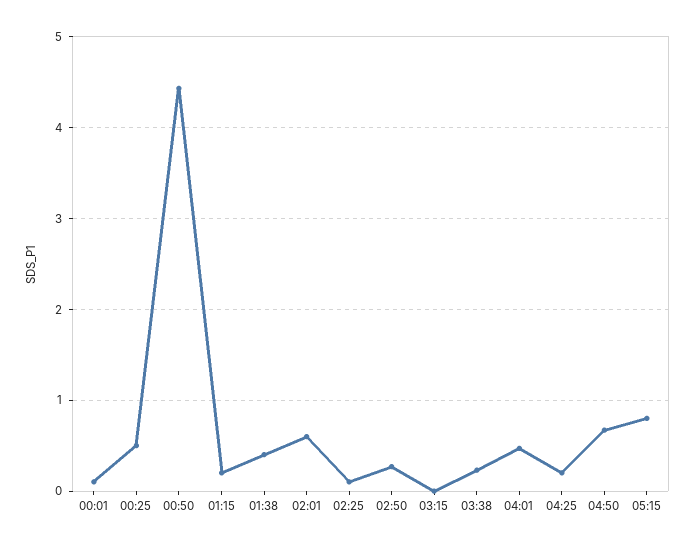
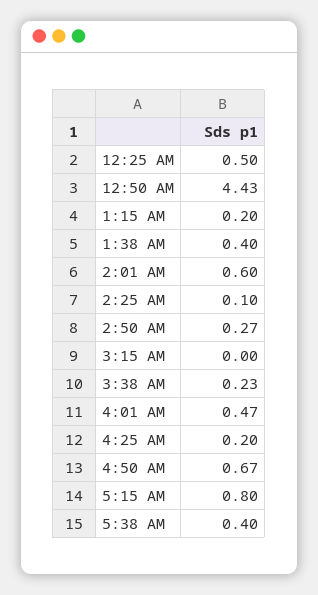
00:01: 0.1 -> none
5:38 AM: none -> 0.4

